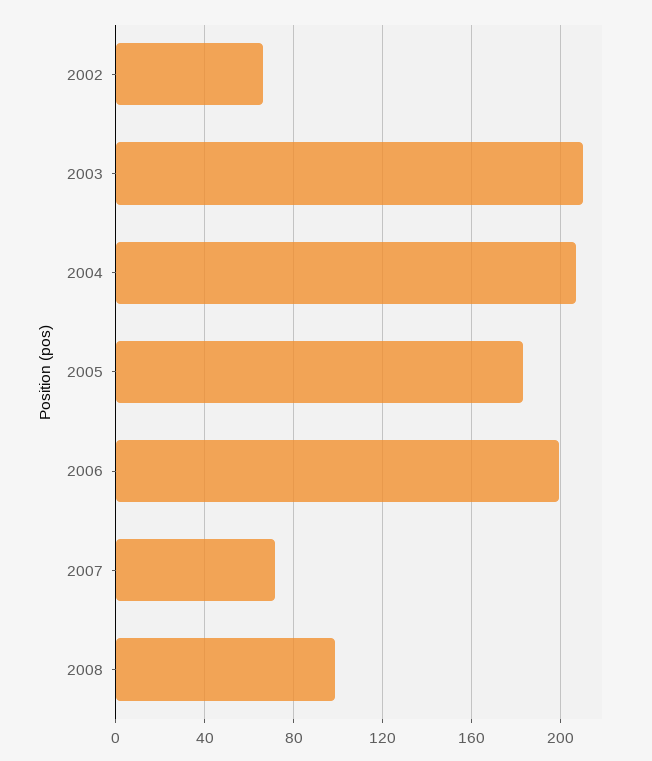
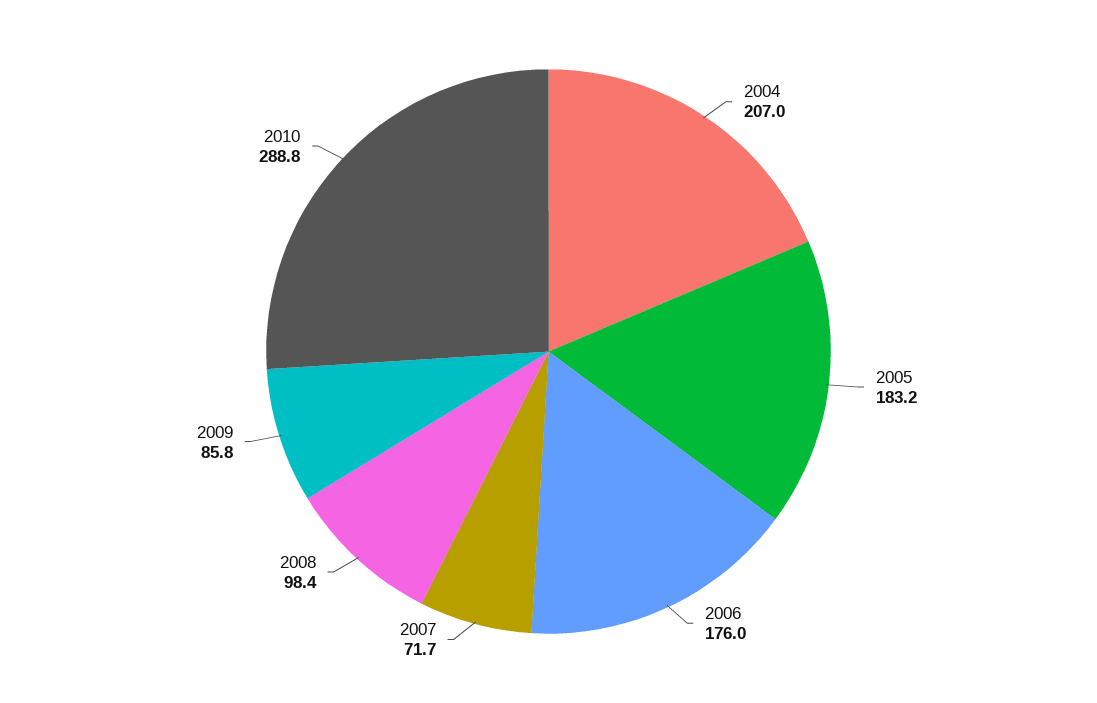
2002: 65 -> none
2003: 210 -> none
2006: 200 -> 176
2009: none -> 85.8
2010: none -> 288.8

